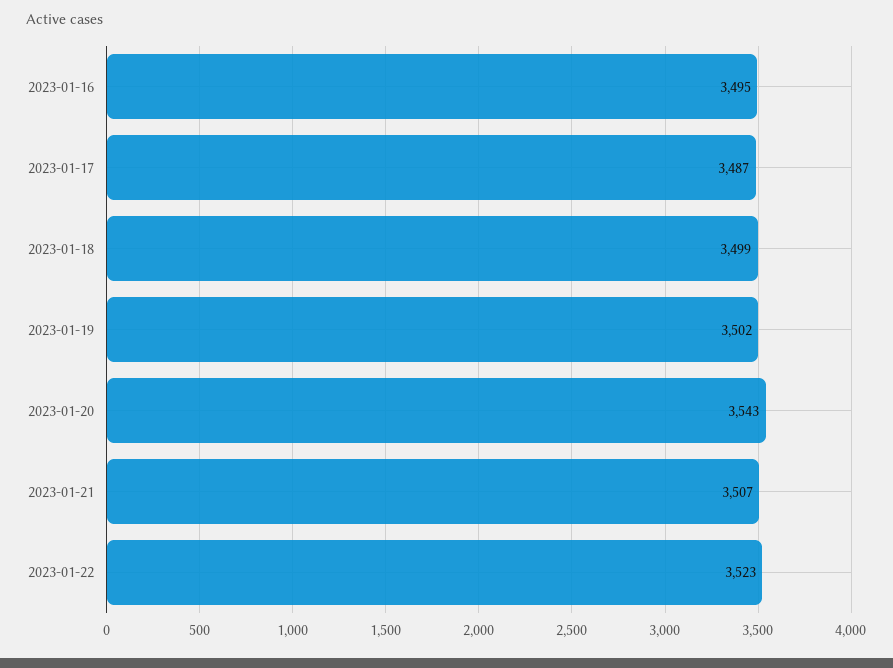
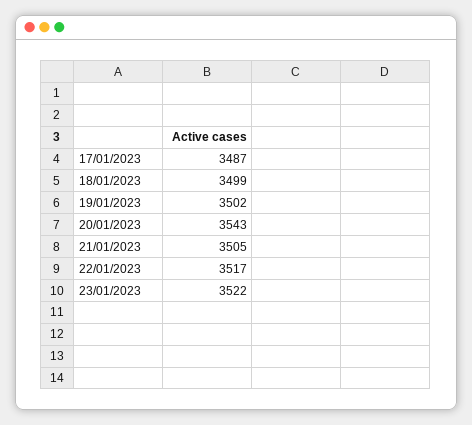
2023-01-16: 3495 -> none
2023-01-21: 3507 -> 3505
2023-01-22: 3523 -> 3517
23/01/2023: none -> 3522

